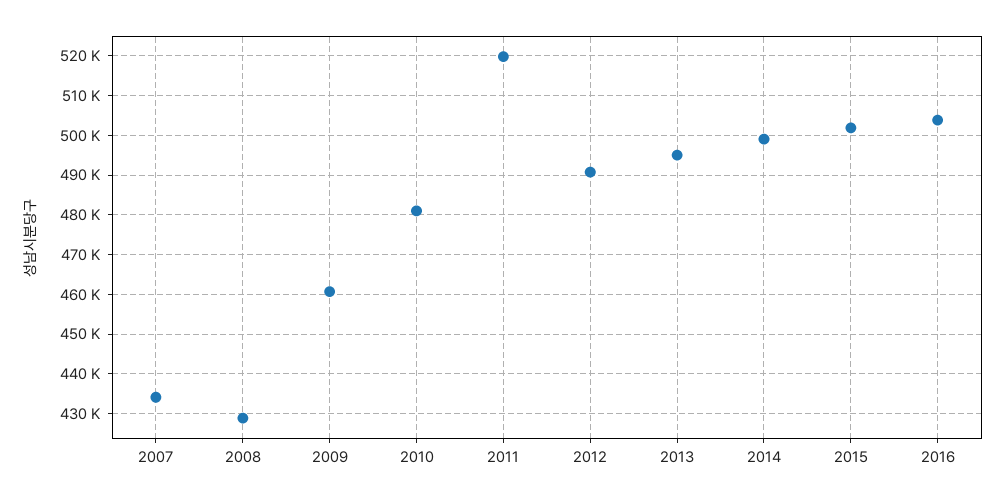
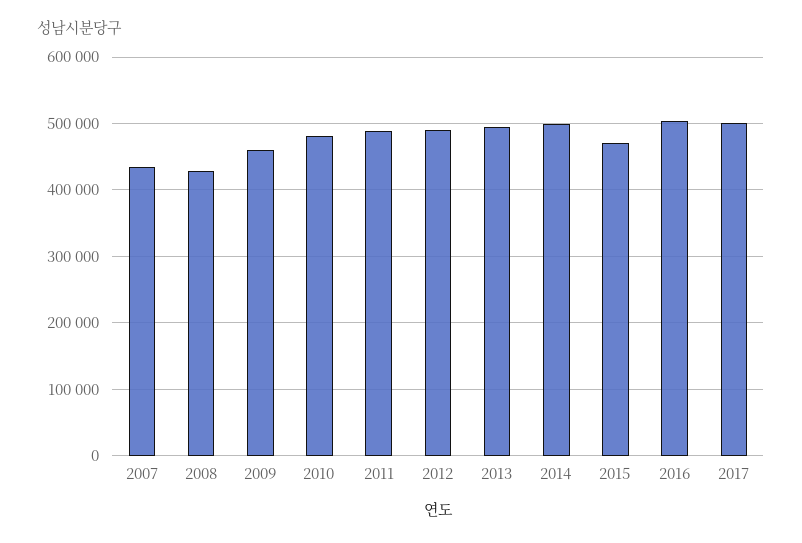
2011: 520000 -> 490000
2015: 502000 -> 470000
2017: none -> 500000

